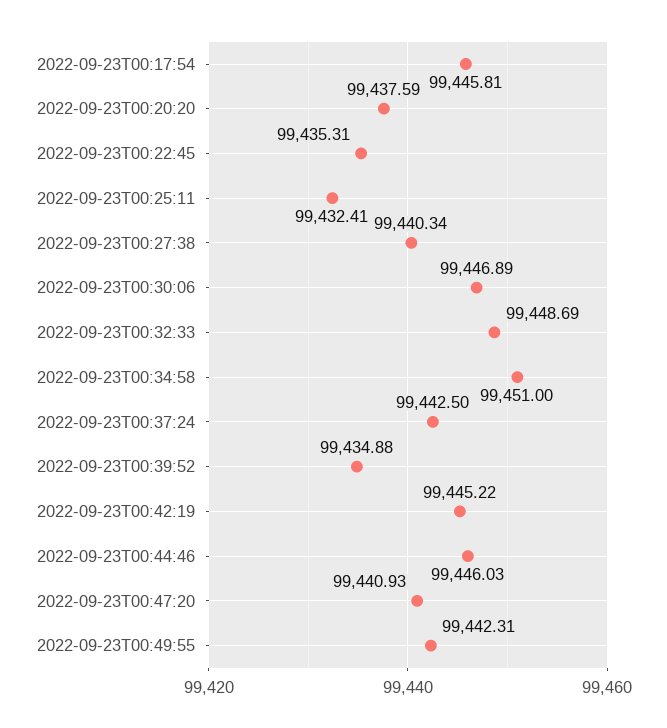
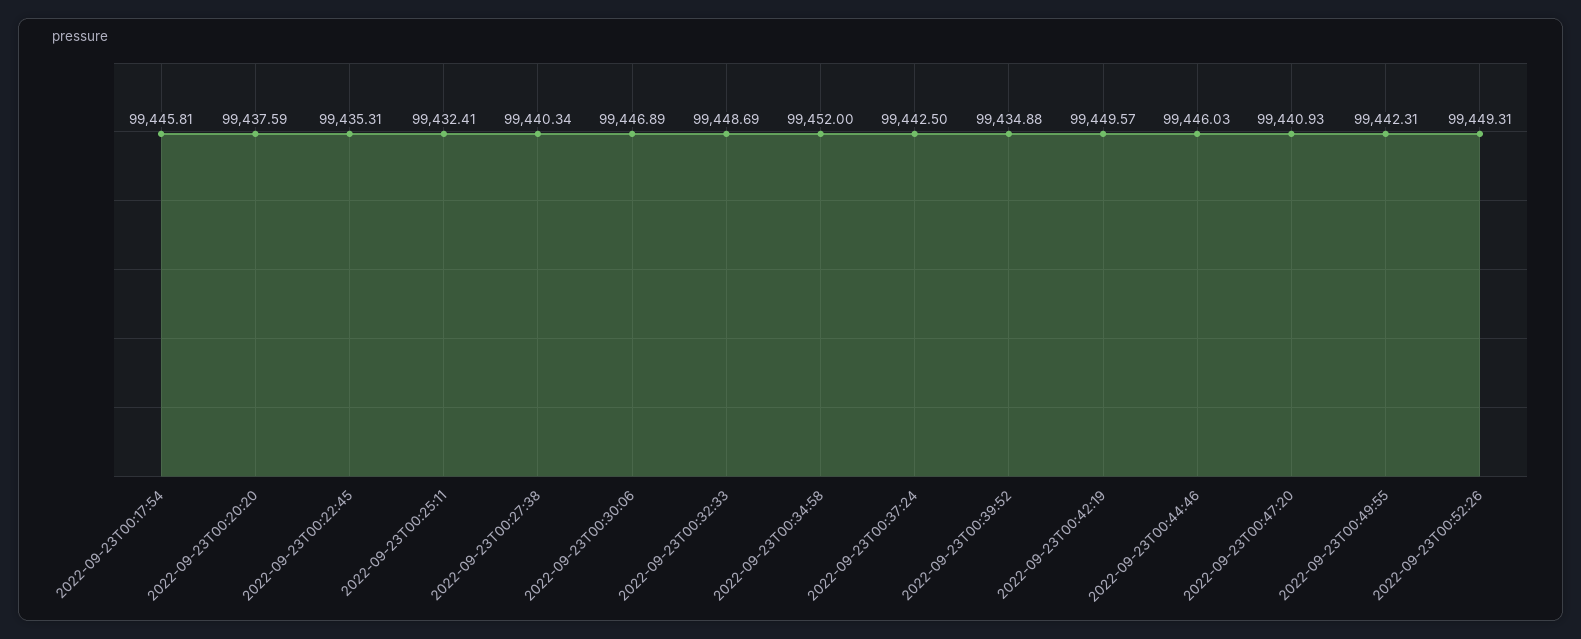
2022-09-23T00:34:58: 99451 -> 99452
2022-09-23T00:42:19: 99445.22 -> 99449.57
2022-09-23T00:52:26: none -> 99449.31

